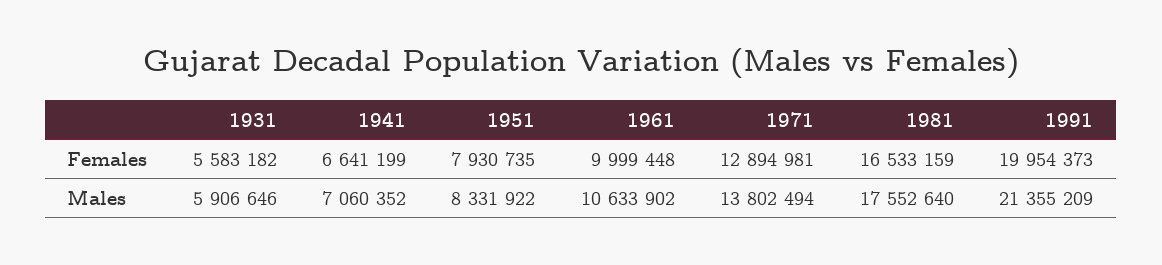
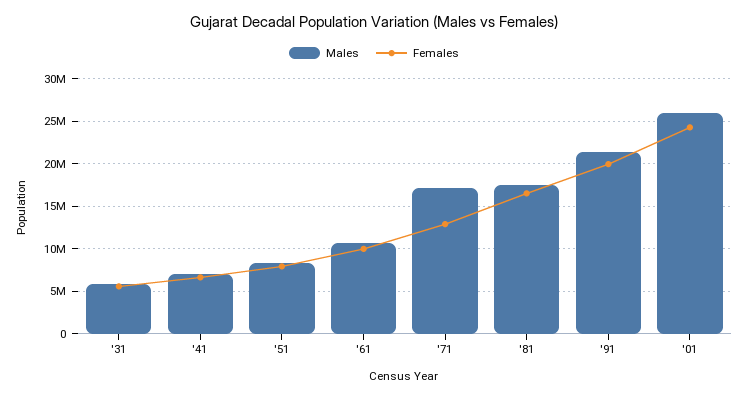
Males, 1971: 13802494 -> 17000000
Males, '01: none -> 26000000
Females, '01: none -> 24000000

